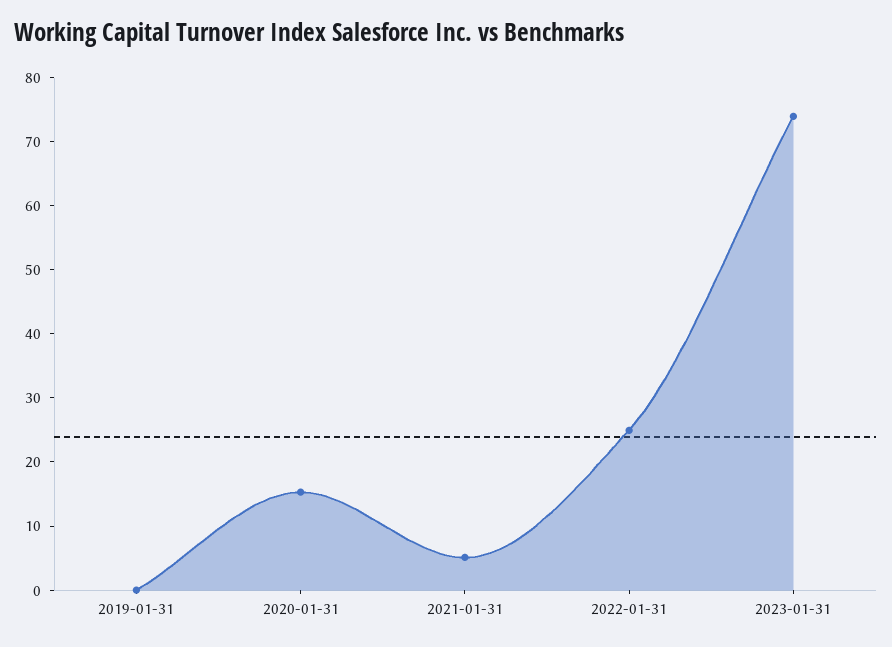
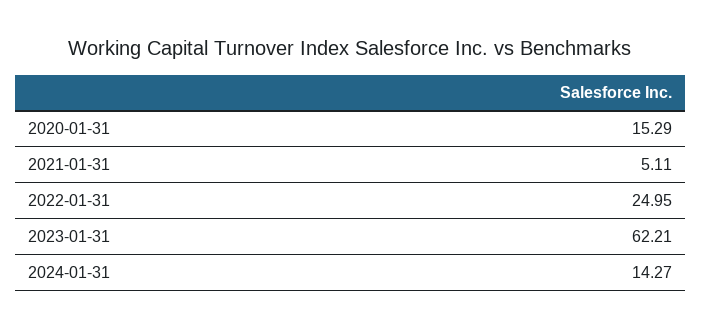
2019-01-31: 0 -> none
2023-01-31: 74 -> 62.21
2024-01-31: none -> 14.27

